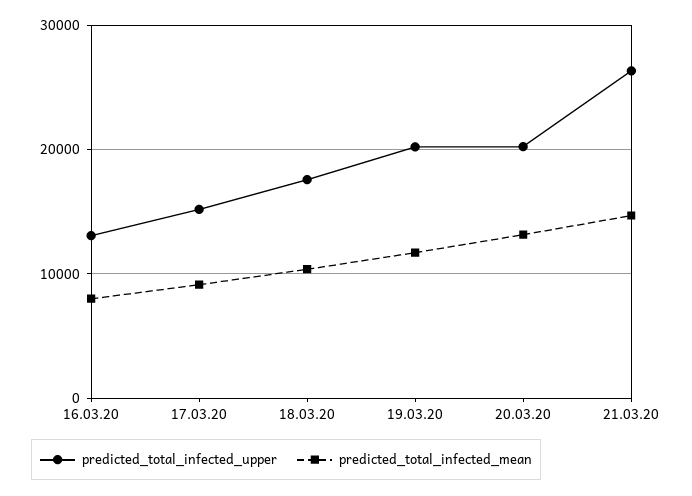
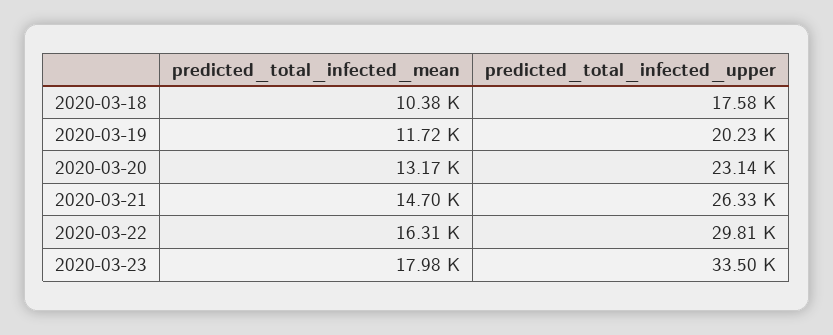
predicted_total_infected_upper, 16.03.20: 13000 -> none
predicted_total_infected_mean, 16.03.20: 8000 -> none
predicted_total_infected_upper, 17.03.20: 15000 -> none
predicted_total_infected_mean, 17.03.20: 9000 -> none
predicted_total_infected_upper, 20.03.20: 20000 -> 23140
predicted_total_infected_mean, 2020-03-22: none -> 16310
predicted_total_infected_upper, 2020-03-22: none -> 29810
predicted_total_infected_mean, 2020-03-23: none -> 17980
predicted_total_infected_upper, 2020-03-23: none -> 33500

